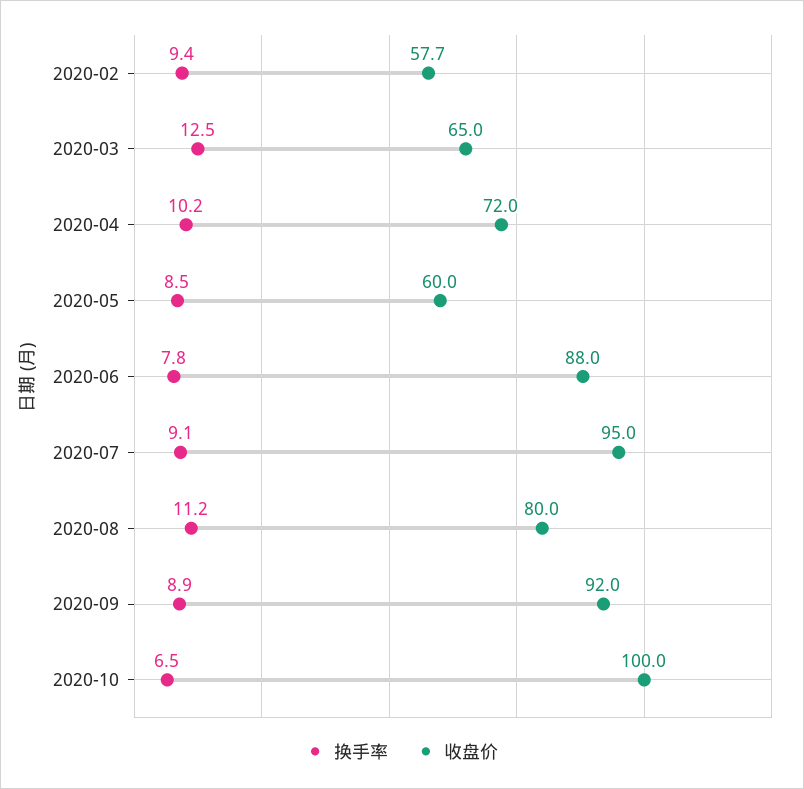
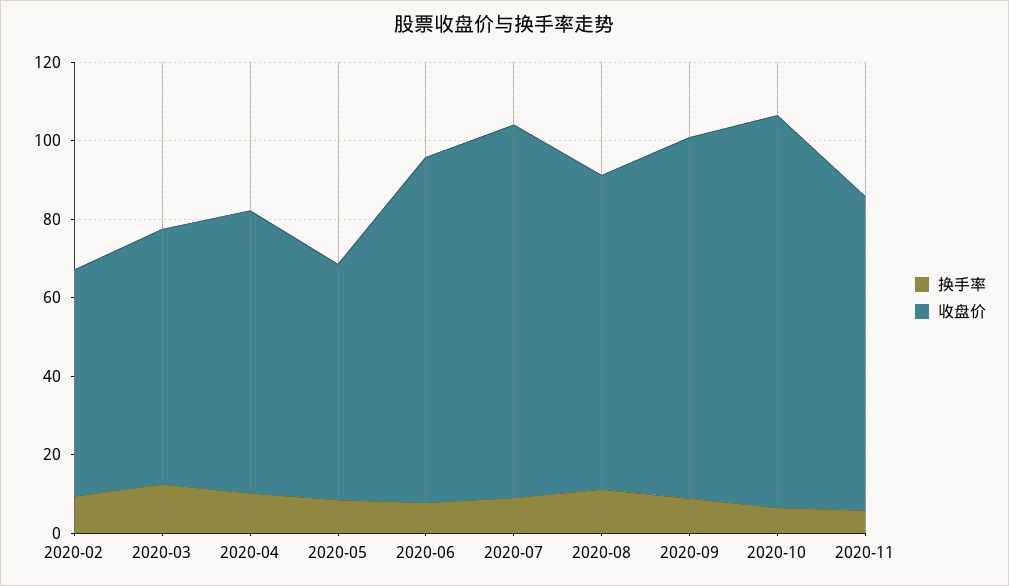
换手率, 2020-11: none -> 5
收盘价, 2020-11: none -> 80

